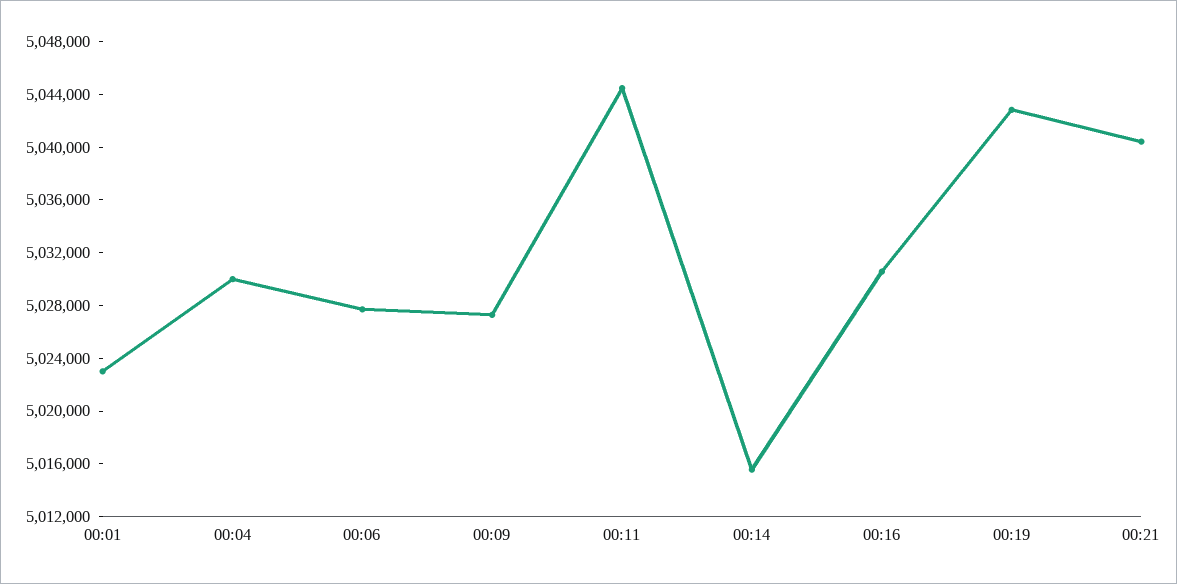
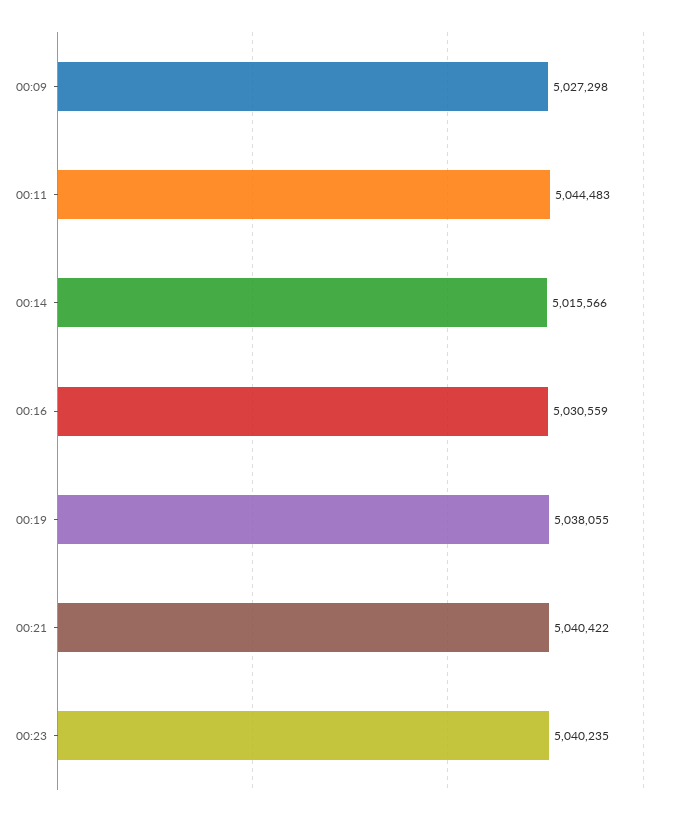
00:01: 5023000 -> none
00:04: 5030000 -> none
00:06: 5028000 -> none
00:19: 5043000 -> 5038055
00:23: none -> 5040235

